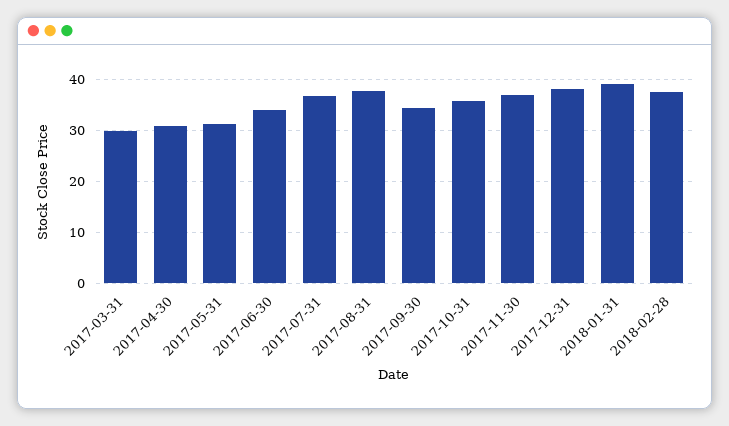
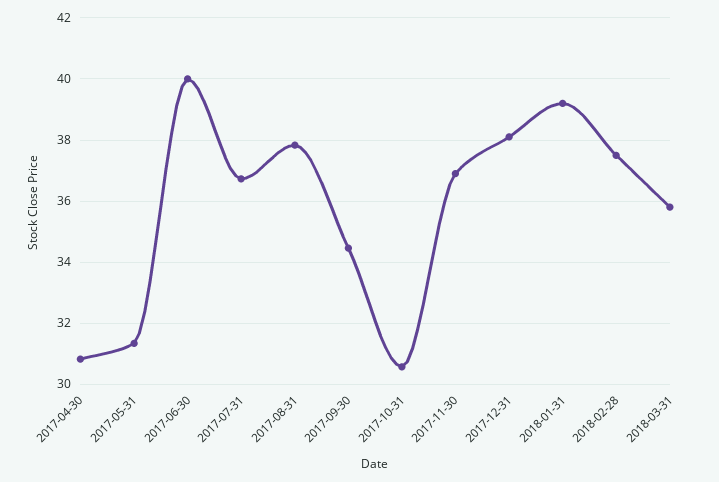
2017-03-31: 30 -> none
2017-06-30: 34 -> 40
2017-10-31: 36 -> 30.6
2018-03-31: none -> 35.8

